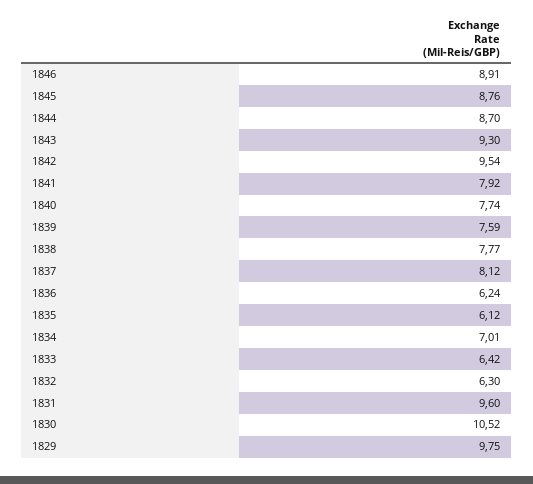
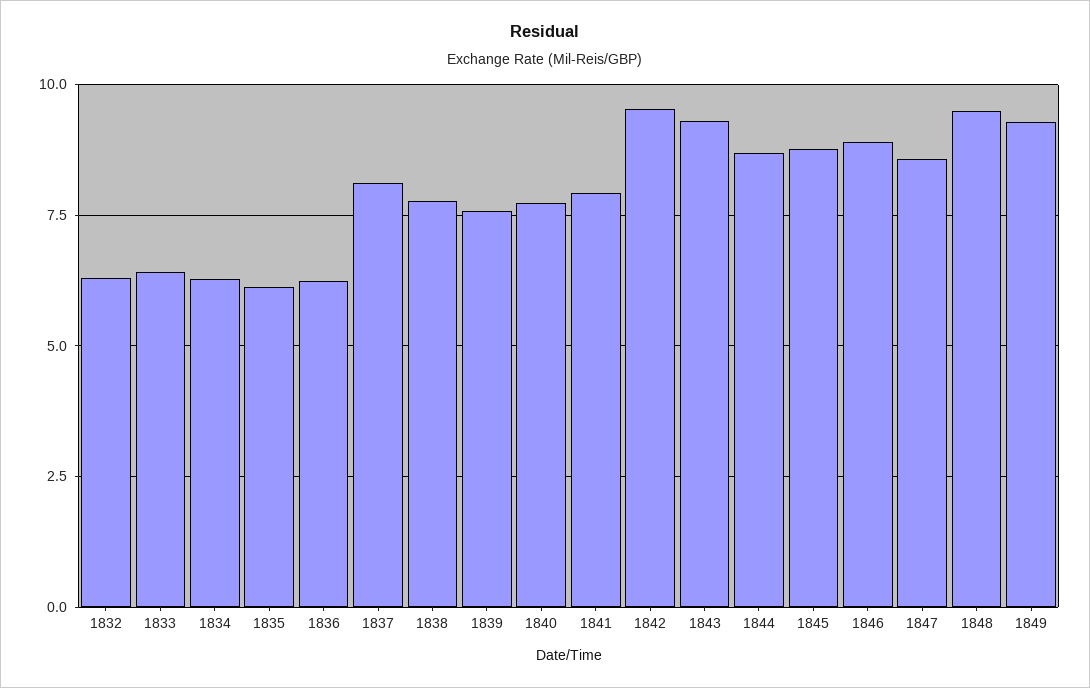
1834: 7.01 -> 6.25
1831: 9.6 -> none
1830: 10.52 -> none
1829: 9.75 -> none
1847: none -> 8.5
1848: none -> 9.5
1849: none -> 9.25

